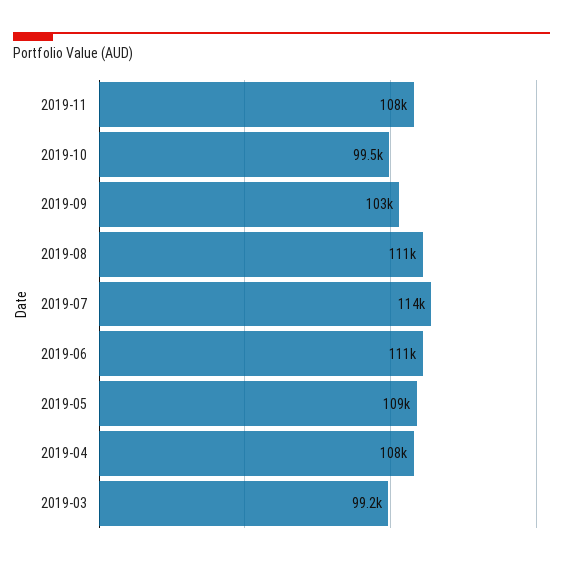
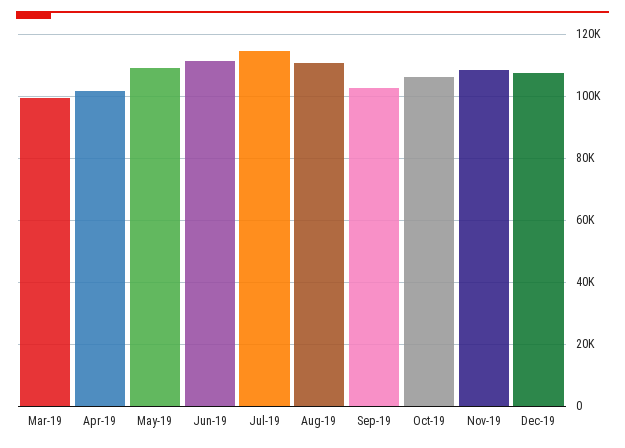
2019-10: 99500 -> 106000
2019-04: 108000 -> 102000
Dec-19: none -> 108000

